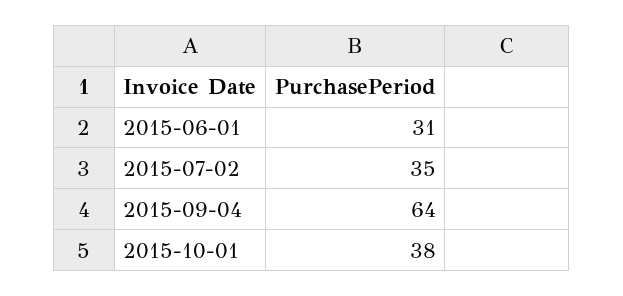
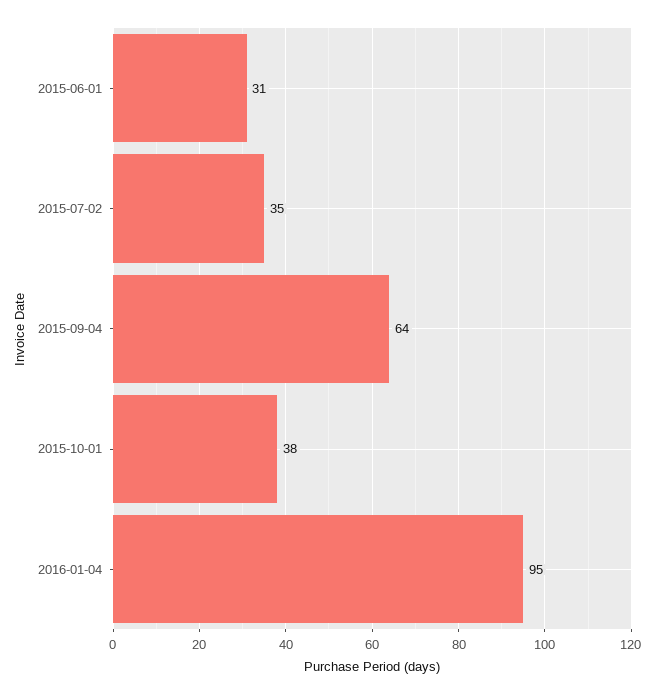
2016-01-04: none -> 95

